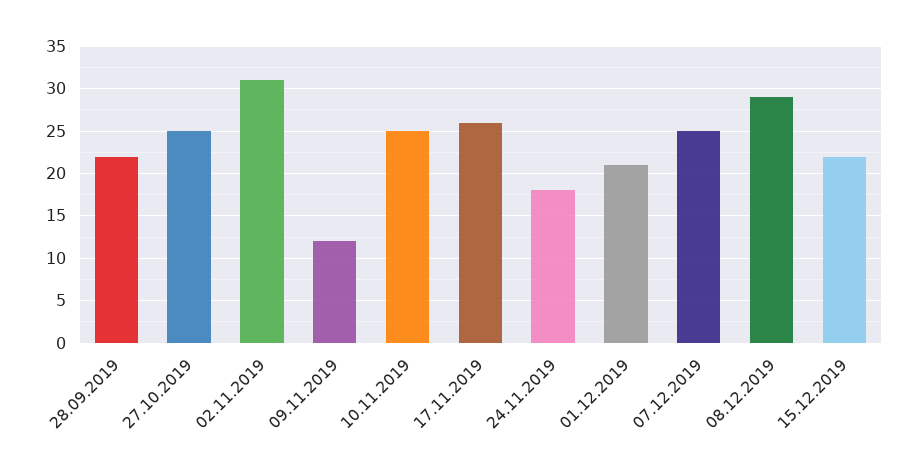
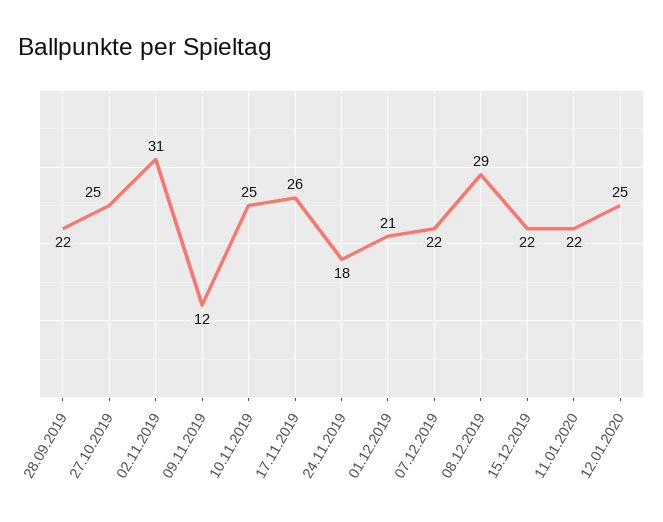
07.12.2019: 25 -> 22
11.01.2020: none -> 22
12.01.2020: none -> 25

